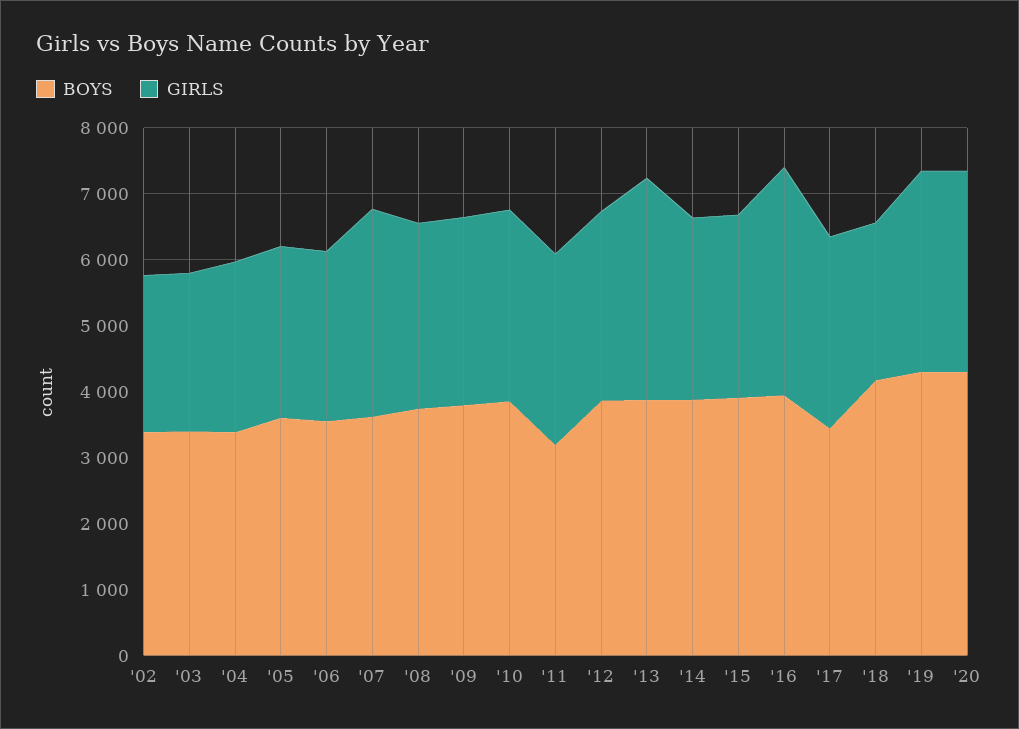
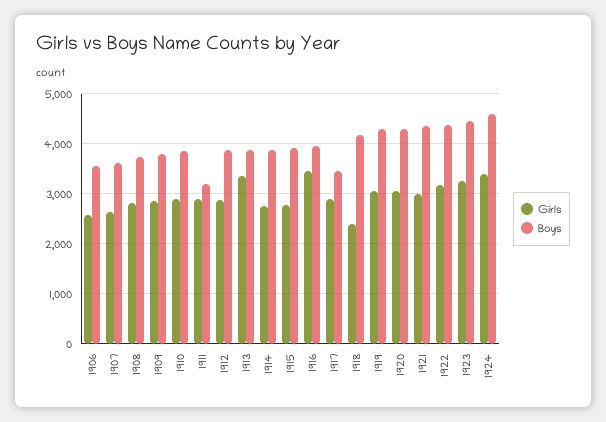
BOYS, '02: 3400 -> none
GIRLS, '02: 2400 -> none
BOYS, '03: 3400 -> none
GIRLS, '03: 2400 -> none
BOYS, '04: 3400 -> none
GIRLS, '04: 2600 -> none
BOYS, '05: 3600 -> none
GIRLS, '05: 2600 -> none
GIRLS, '07: 3200 -> 2600
GIRLS, 1921: none -> 3000
BOYS, 1921: none -> 4400
GIRLS, 1922: none -> 3200
BOYS, 1922: none -> 4400
GIRLS, 1923: none -> 3200
BOYS, 1923: none -> 4400
GIRLS, 1924: none -> 3400
BOYS, 1924: none -> 4600

